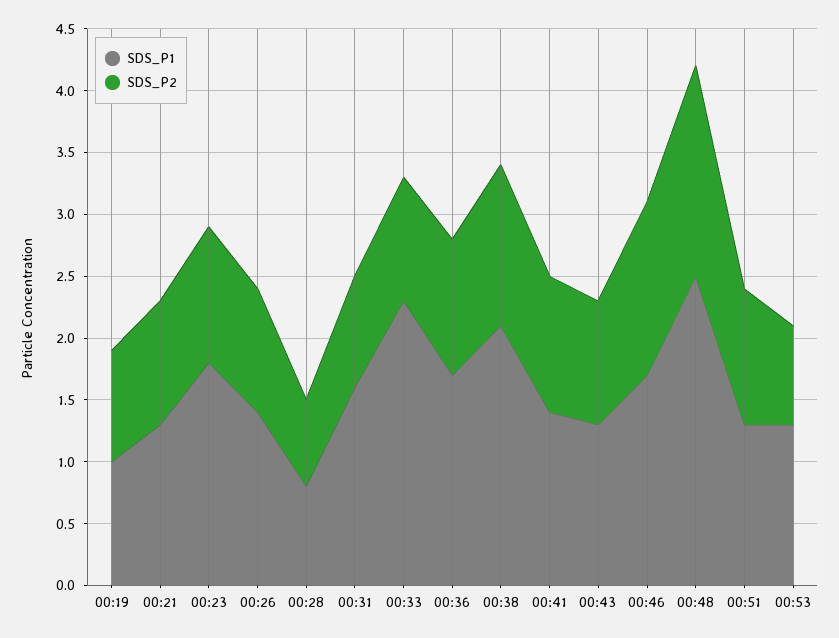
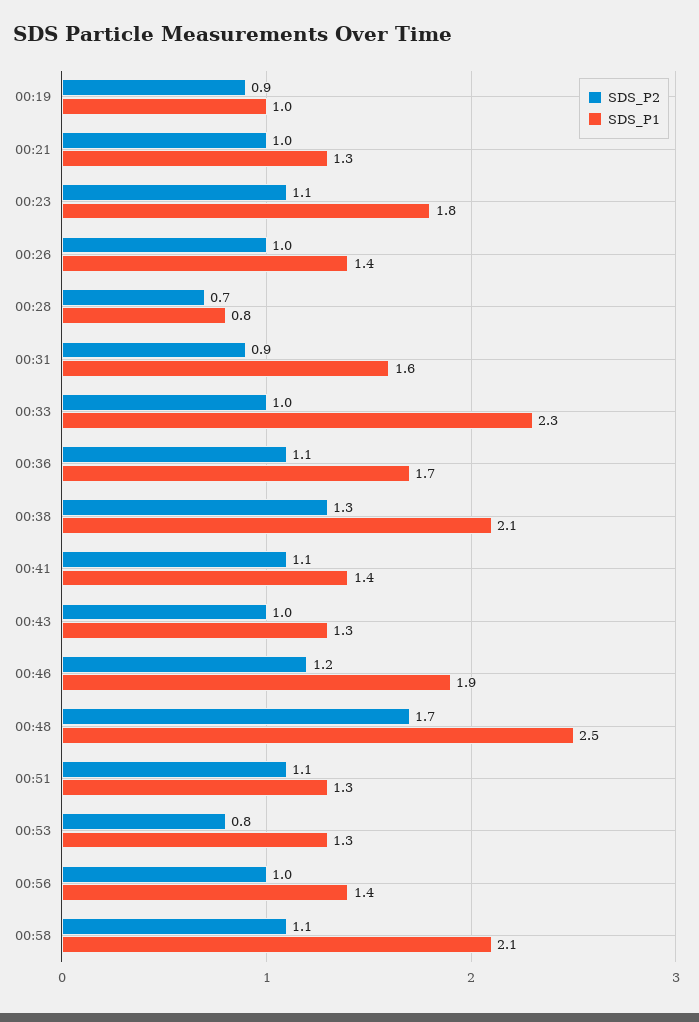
SDS_P1, 00:46: 1.7 -> 1.9
SDS_P2, 00:46: 1.4 -> 1.2
SDS_P2, 00:56: none -> 1
SDS_P1, 00:56: none -> 1.4
SDS_P2, 00:58: none -> 1.1
SDS_P1, 00:58: none -> 2.1

